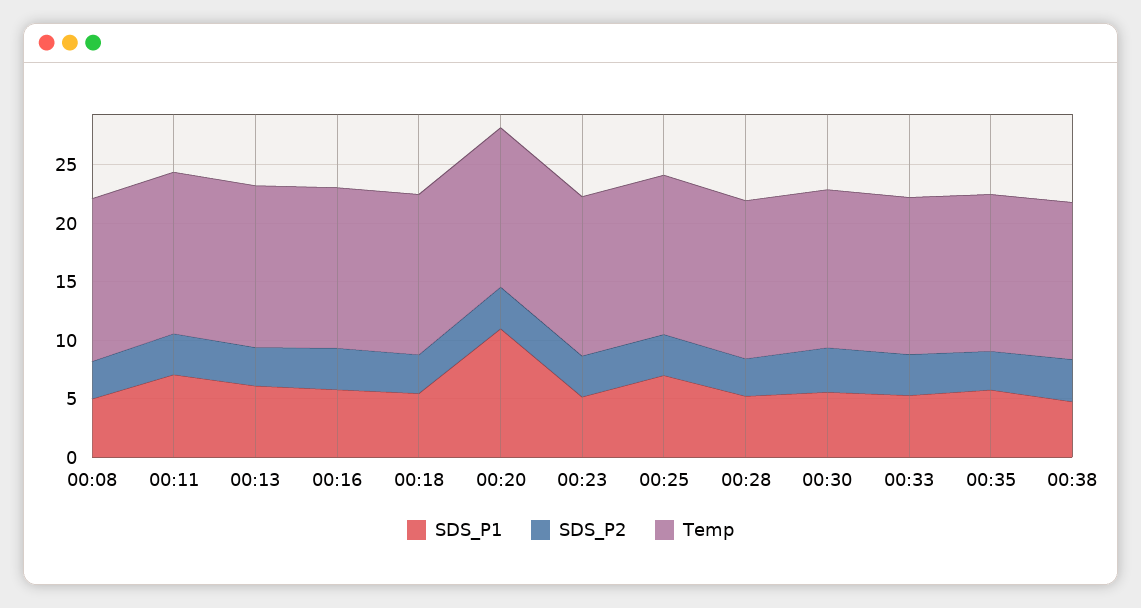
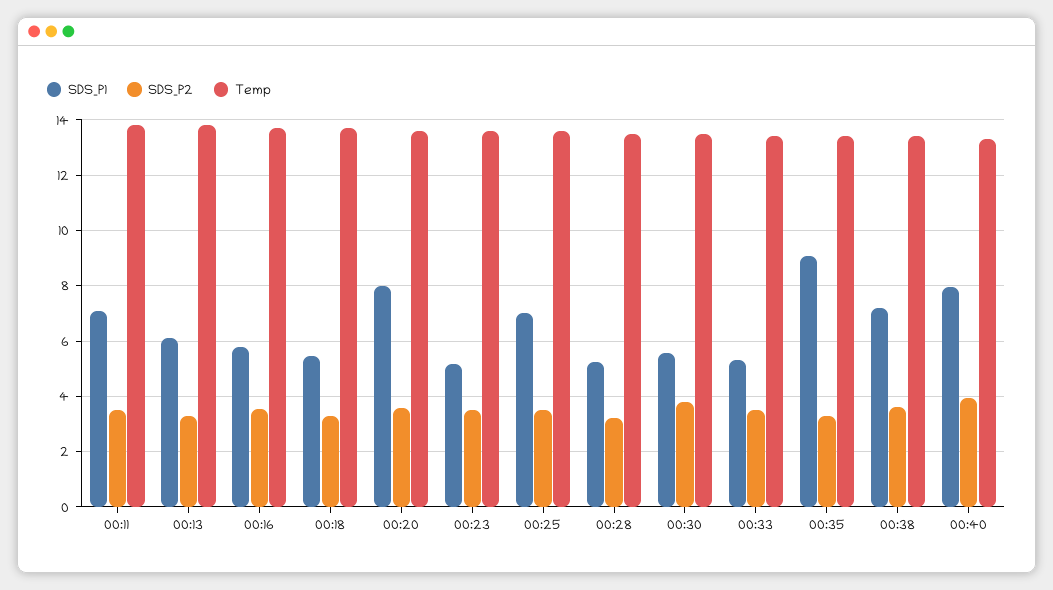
SDS_P1, 00:08: 5 -> none
SDS_P2, 00:08: 3 -> none
Temp, 00:08: 14 -> none
SDS_P1, 00:20: 11 -> 8
SDS_P1, 00:35: 6 -> 9
SDS_P1, 00:38: 5 -> 7.25
SDS_P1, 00:40: none -> 8
SDS_P2, 00:40: none -> 4
Temp, 00:40: none -> 13.25

